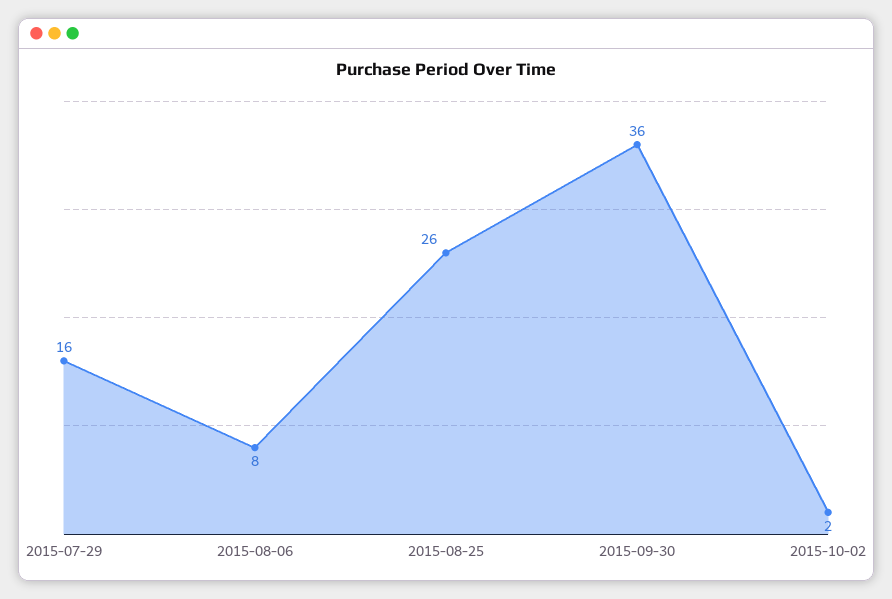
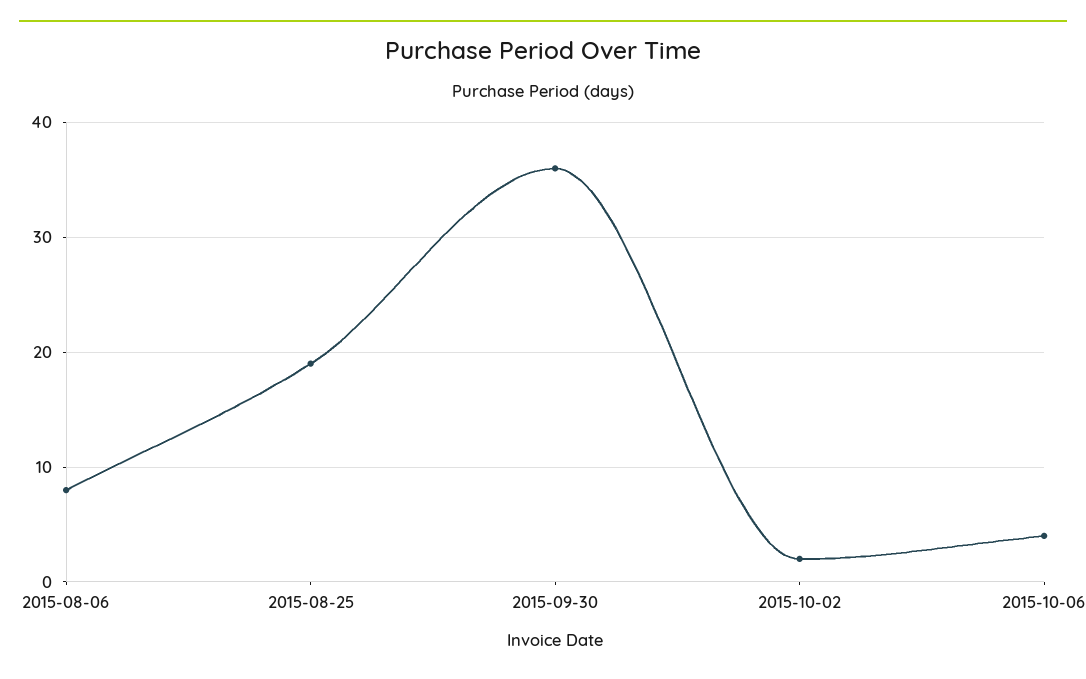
2015-07-29: 16 -> none
2015-08-25: 26 -> 19
2015-10-06: none -> 4

